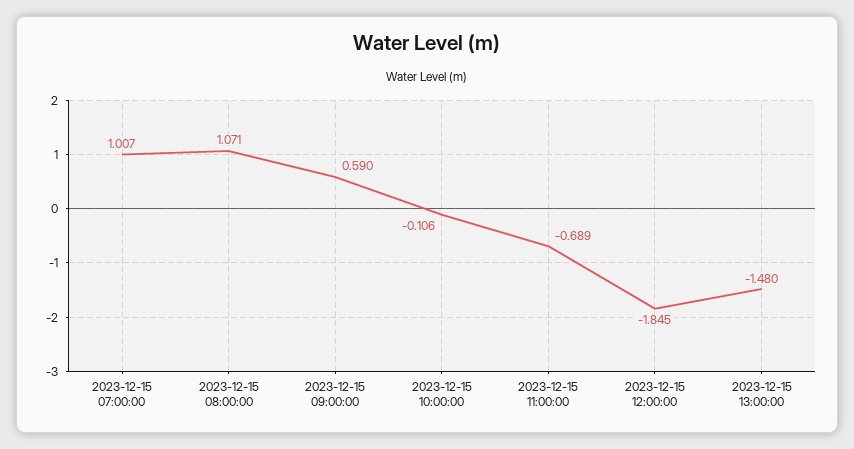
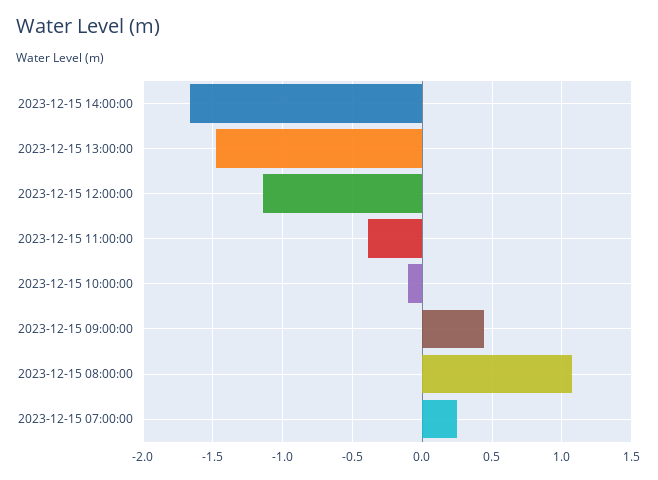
2023-12-15 07:00:00: 1.007 -> 0.25
2023-12-15 09:00:00: 0.59 -> 0.45
2023-12-15 11:00:00: -0.689 -> -0.4
2023-12-15 12:00:00: -1.845 -> -1.15
2023-12-15 14:00:00: none -> -1.65

